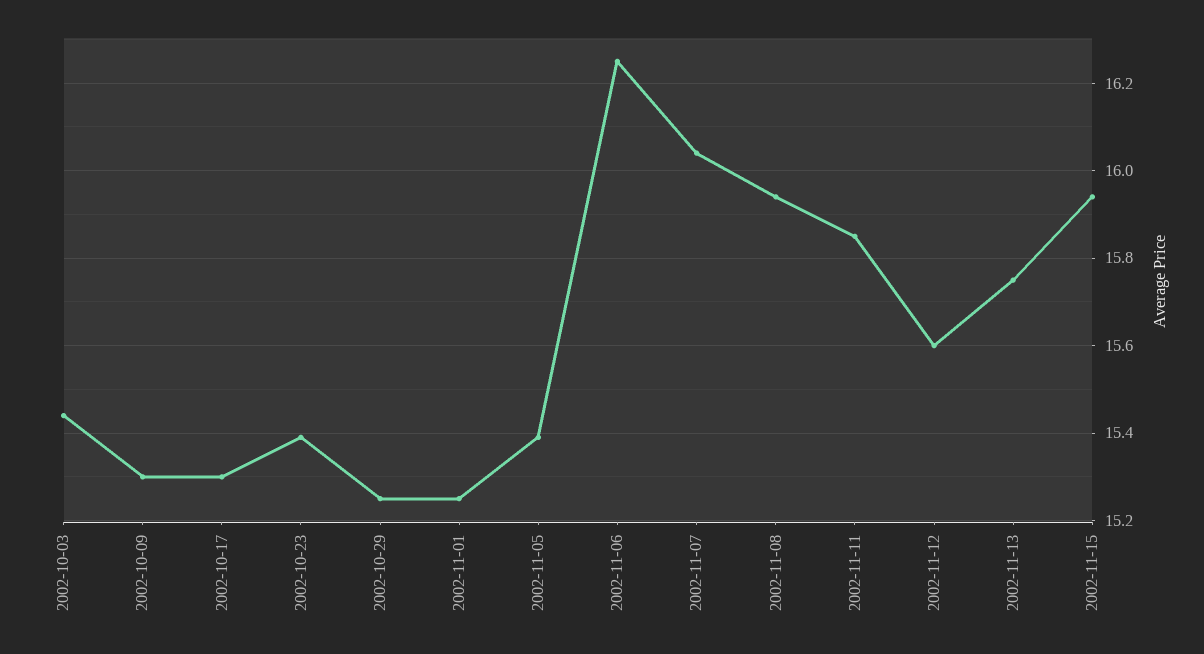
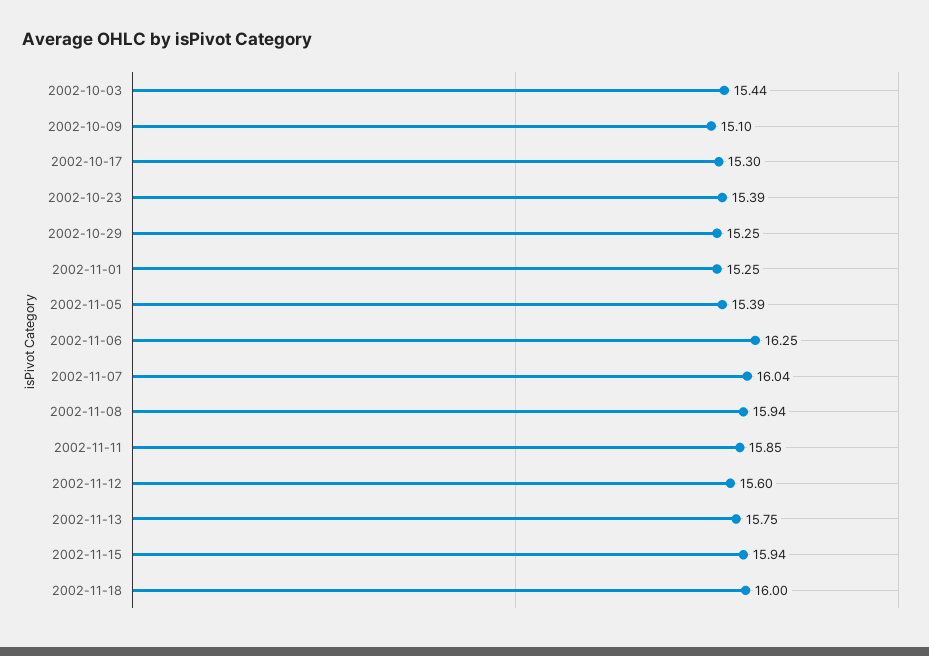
2002-10-09: 15.3 -> 15.1
2002-11-18: none -> 16

